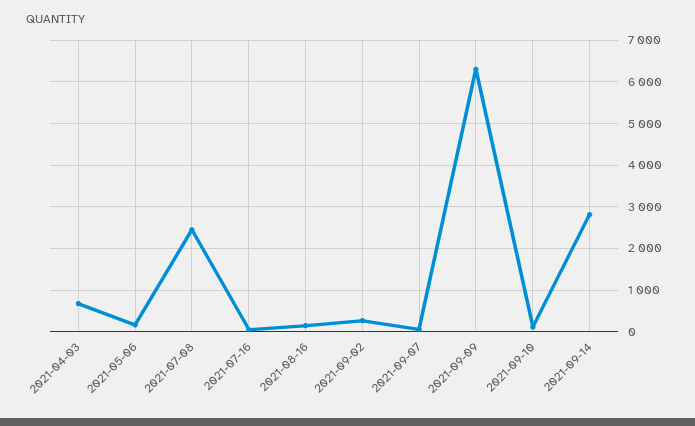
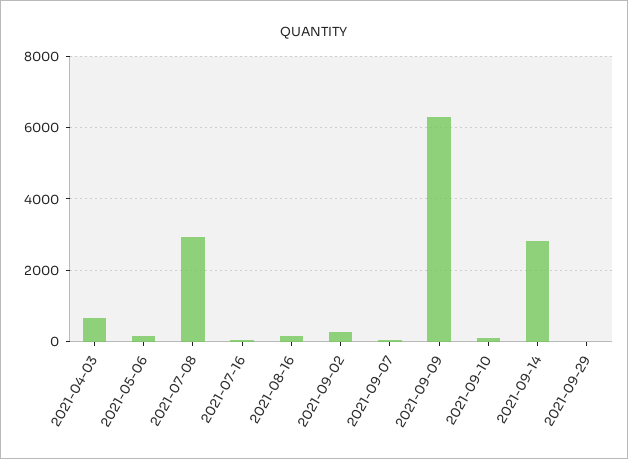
2021-07-08: 2400 -> 3000
2021-09-29: none -> 0

